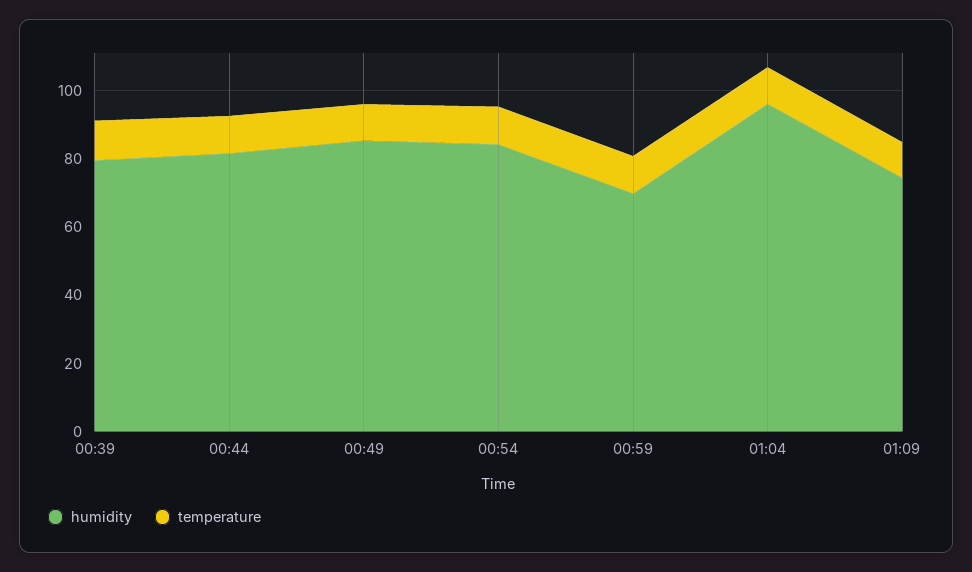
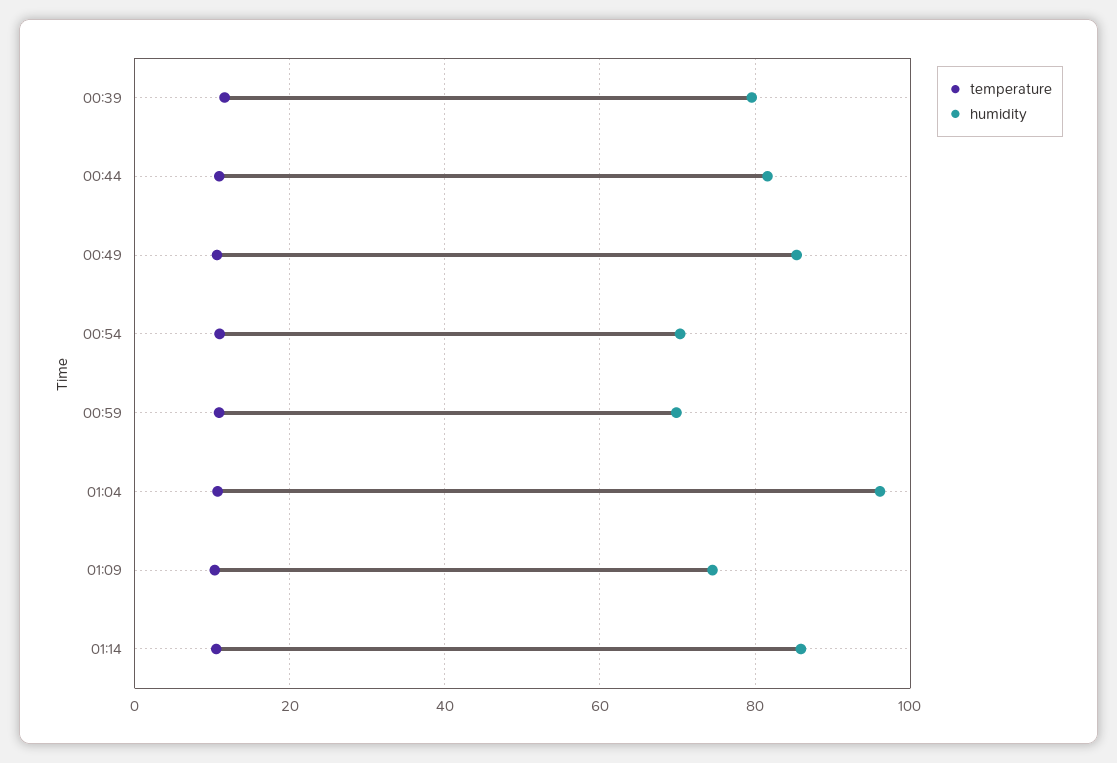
humidity, 00:54: 85 -> 70
temperature, 01:14: none -> 10
humidity, 01:14: none -> 86

